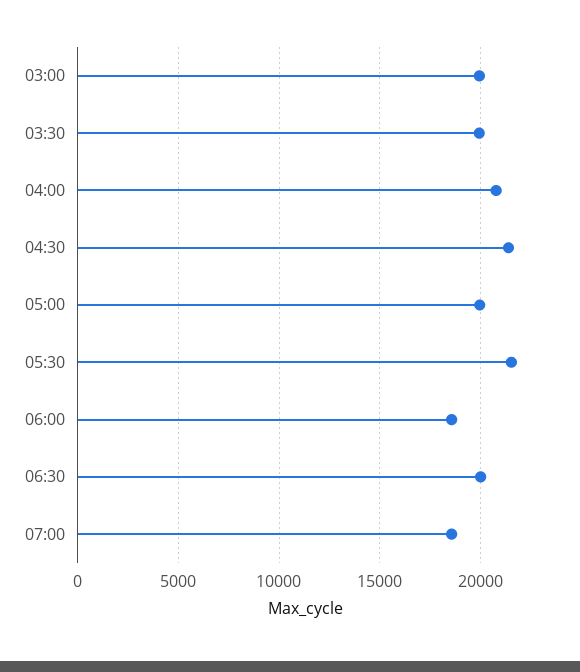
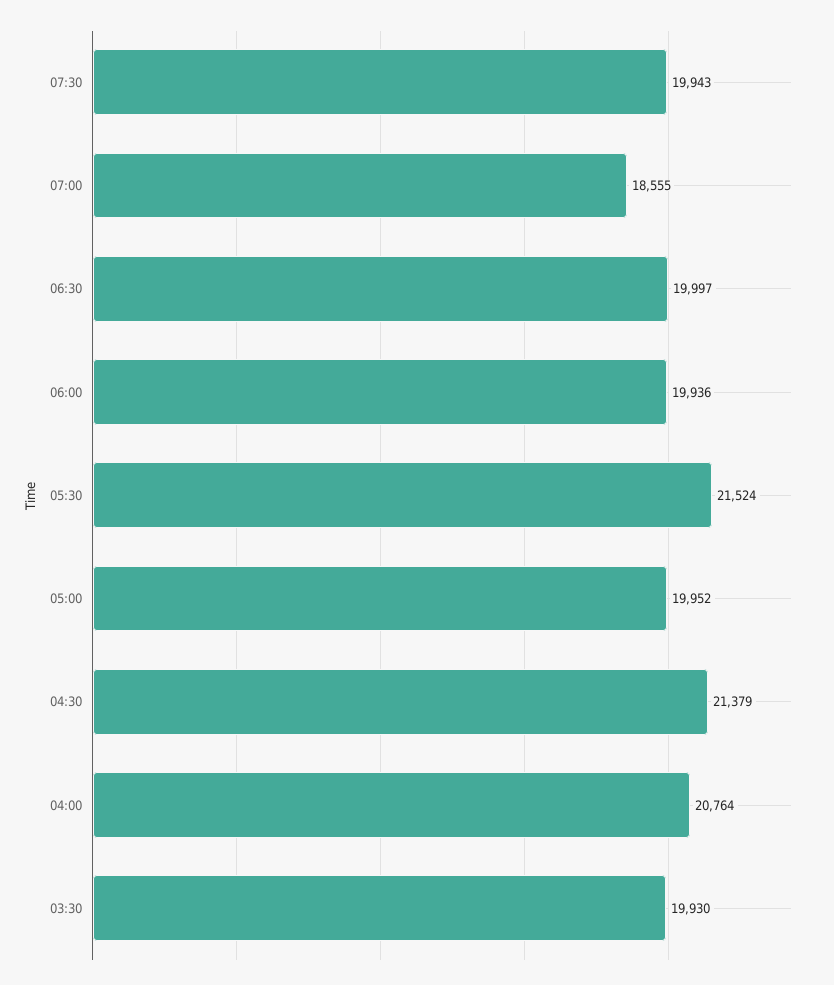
03:00: 20000 -> none
06:00: 18500 -> 19936
07:30: none -> 19943

